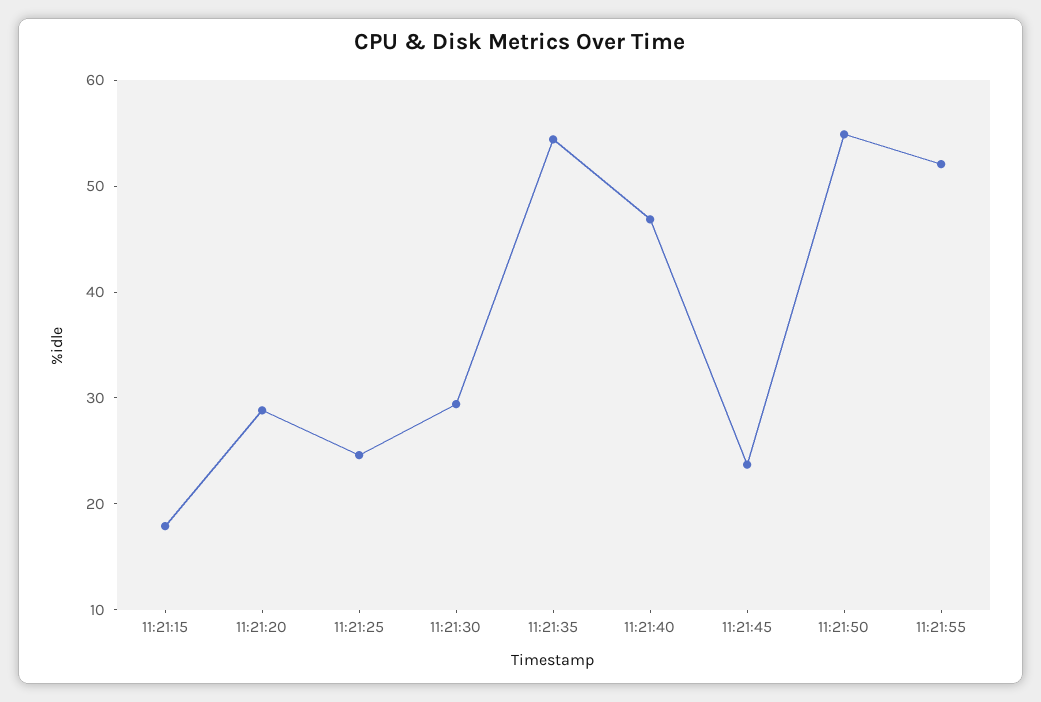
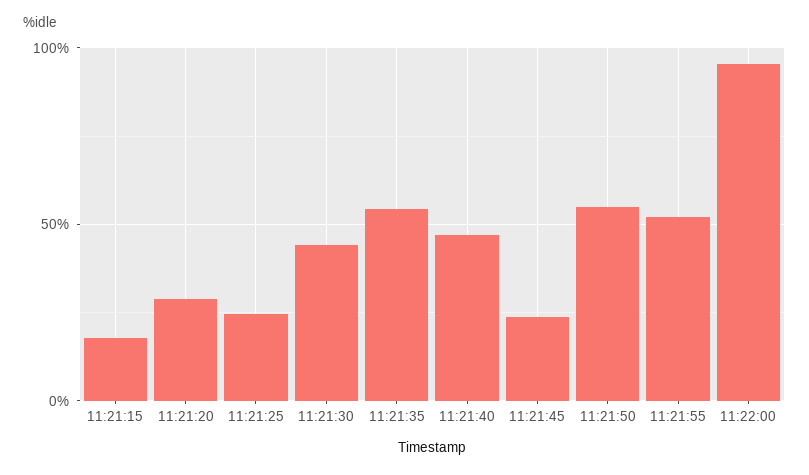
11:21:30: 30 -> 45
11:22:00: none -> 95

